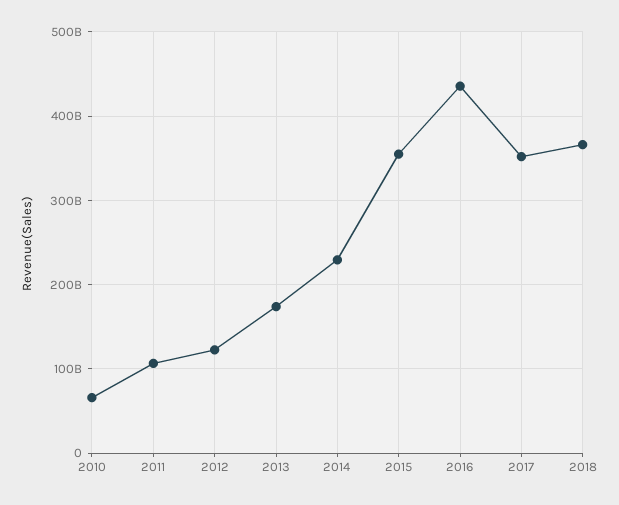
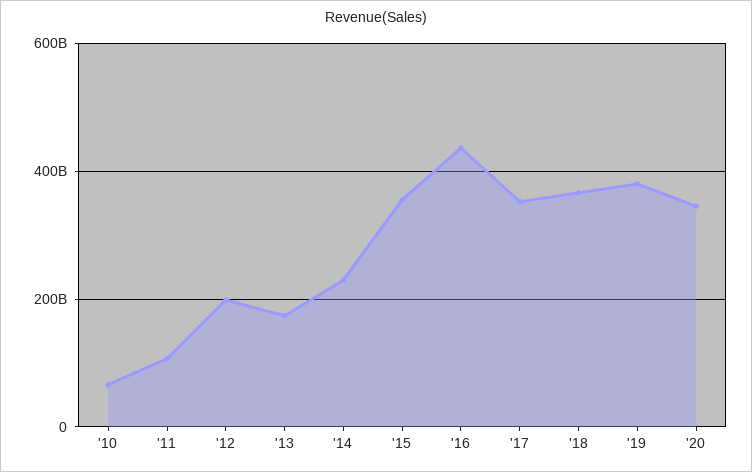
2012: 120000000000 -> 200000000000
'19: none -> 380000000000
'20: none -> 340000000000

